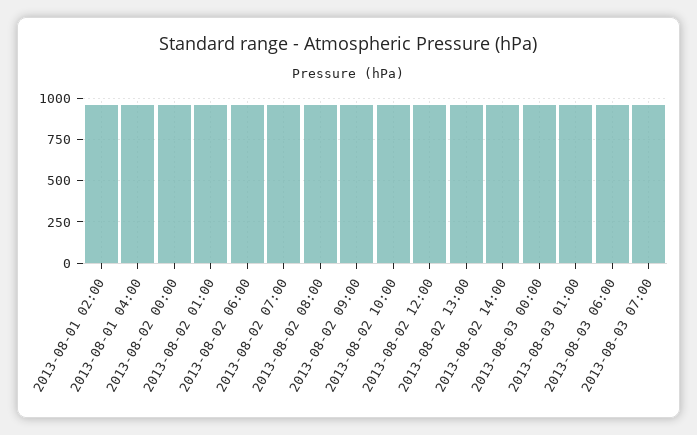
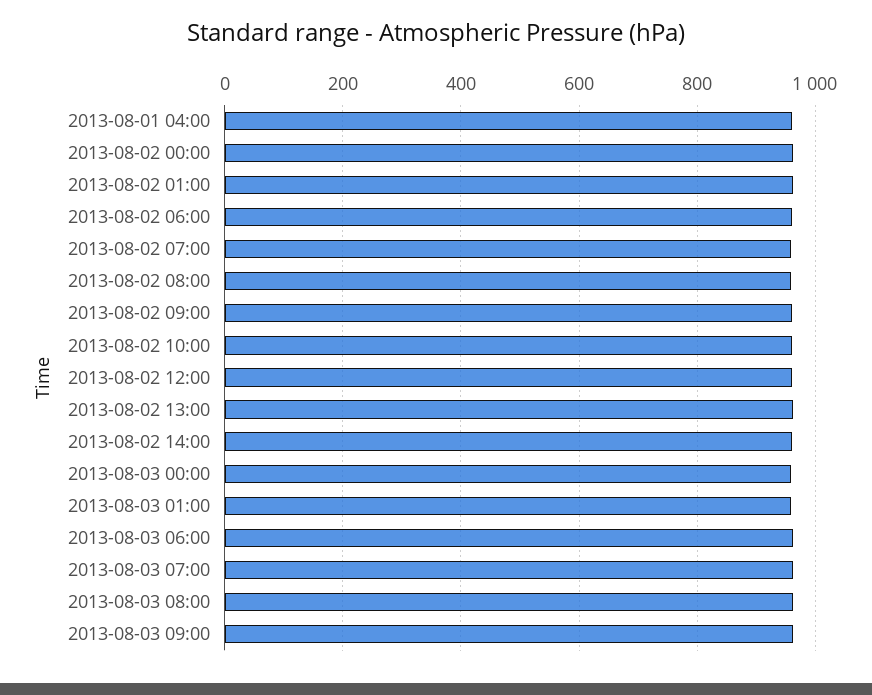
2013-08-01 02:00: 950 -> none
2013-08-03 08:00: none -> 960
2013-08-03 09:00: none -> 960

